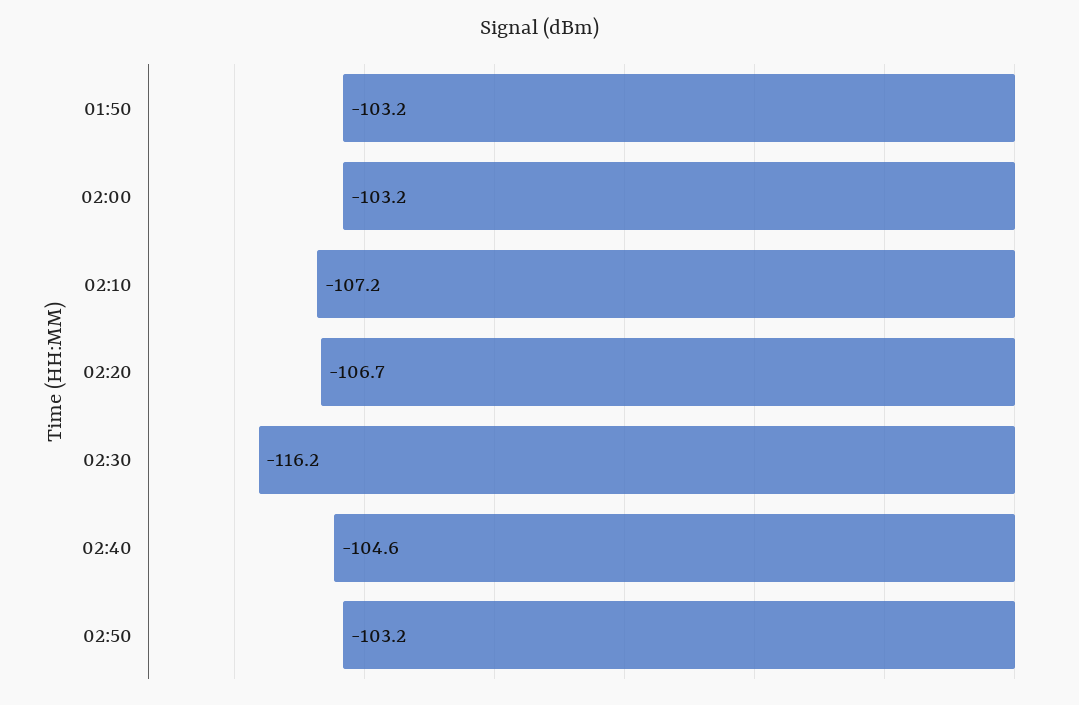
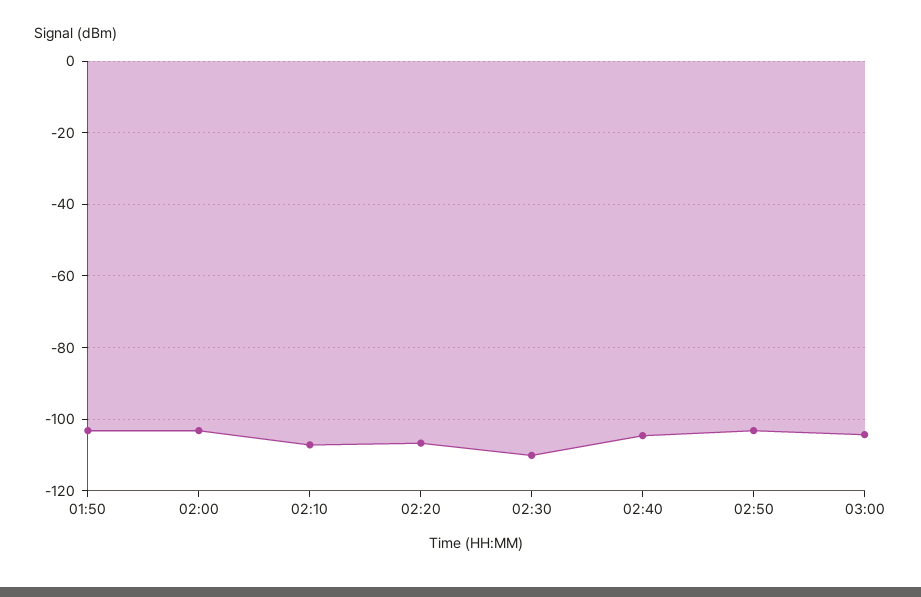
02:30: -116.2 -> -110
03:00: none -> -104

